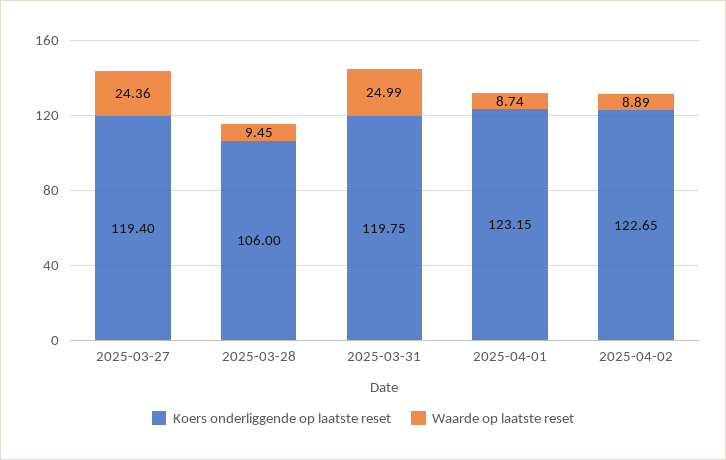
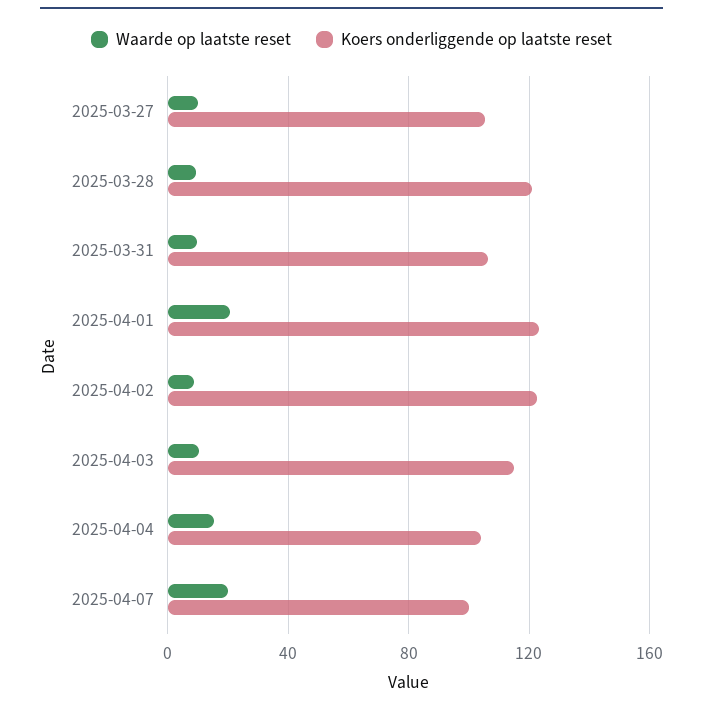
Koers onderliggende op laatste reset, 2025-03-27: 119.4 -> 105
Waarde op laatste reset, 2025-03-27: 24.36 -> 10
Koers onderliggende op laatste reset, 2025-03-28: 106 -> 120
Koers onderliggende op laatste reset, 2025-03-31: 119.75 -> 105
Waarde op laatste reset, 2025-03-31: 24.99 -> 10
Waarde op laatste reset, 2025-04-01: 8.74 -> 20
Waarde op laatste reset, 2025-04-03: none -> 10
Koers onderliggende op laatste reset, 2025-04-03: none -> 115
Waarde op laatste reset, 2025-04-04: none -> 15
Koers onderliggende op laatste reset, 2025-04-04: none -> 105
Waarde op laatste reset, 2025-04-07: none -> 20
Koers onderliggende op laatste reset, 2025-04-07: none -> 100

